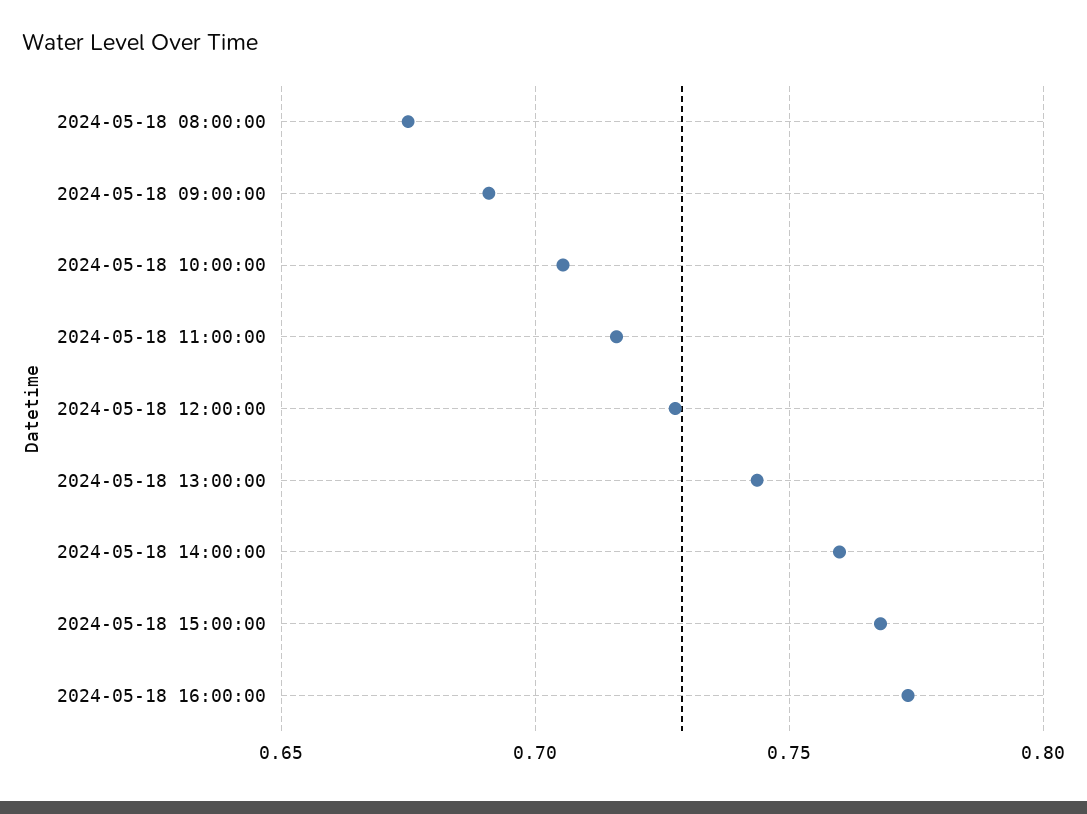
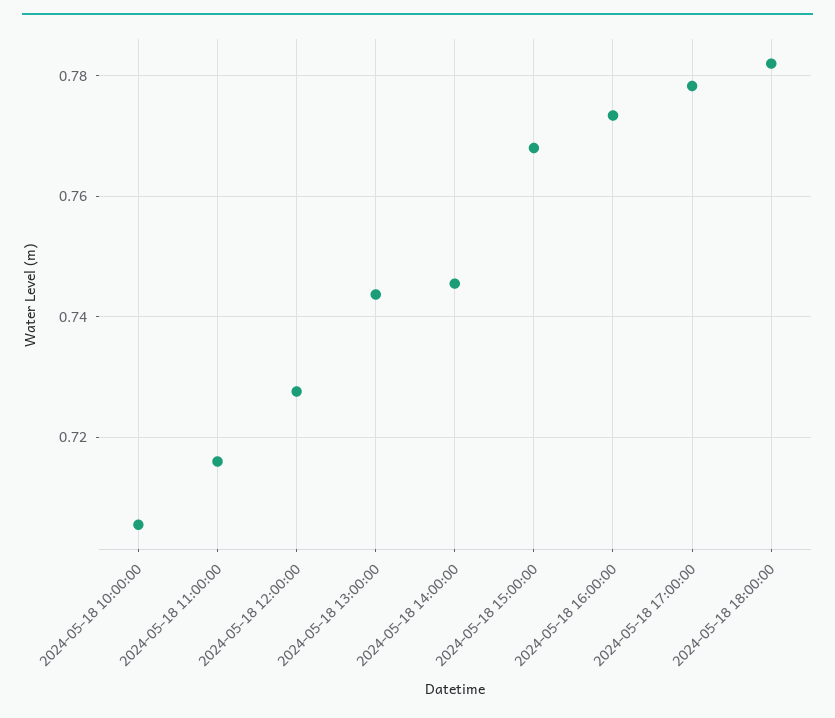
2024-05-18 08:00:00: 0.675 -> none
2024-05-18 09:00:00: 0.69 -> none
2024-05-18 14:00:00: 0.76 -> 0.746
2024-05-18 17:00:00: none -> 0.778
2024-05-18 18:00:00: none -> 0.782

